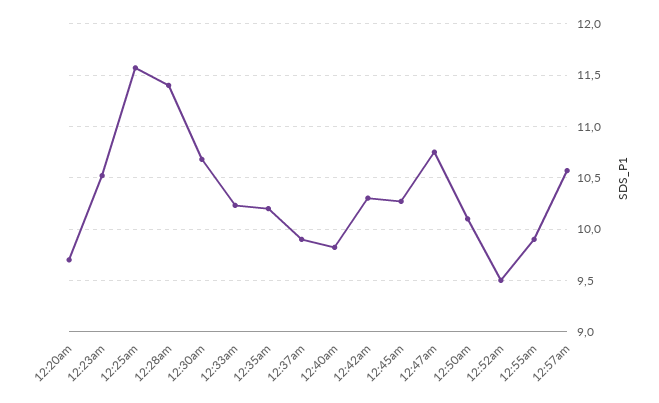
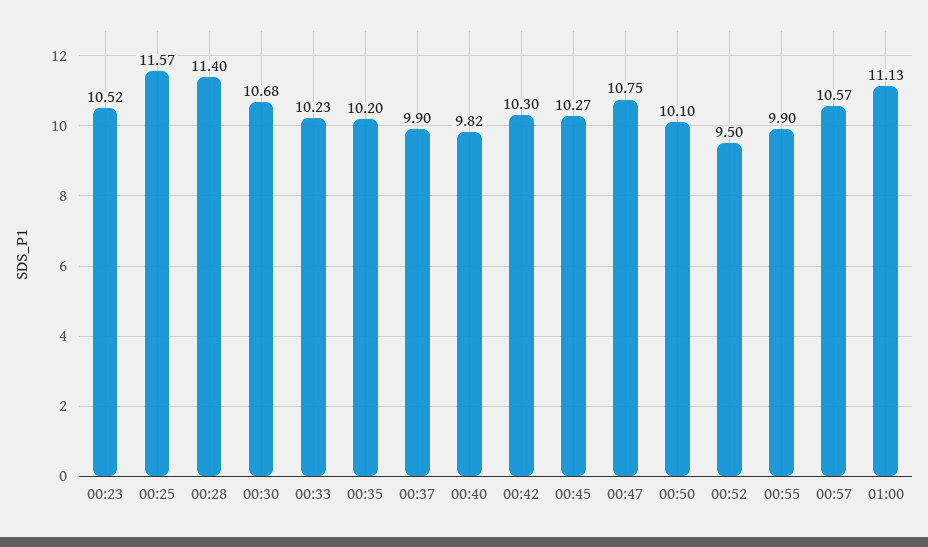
12:20am: 9.7 -> none
01:00: none -> 11.13

